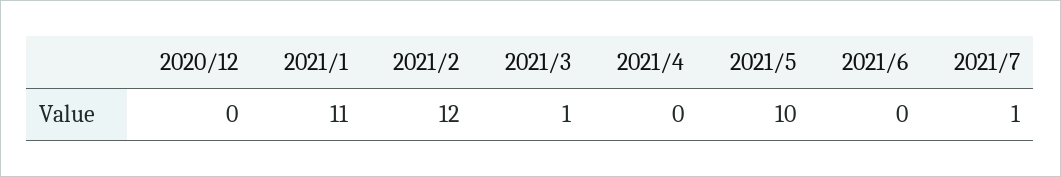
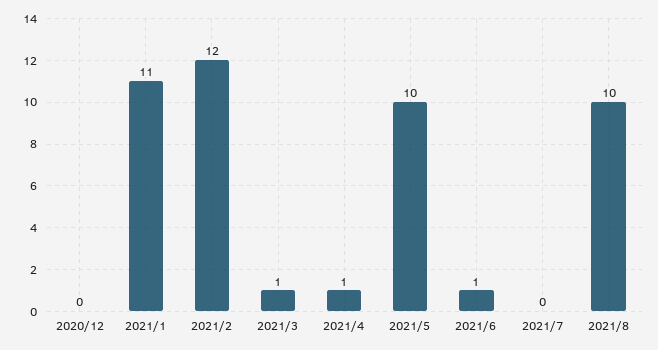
2021/4: 0 -> 1
2021/6: 0 -> 1
2021/7: 1 -> 0
2021/8: none -> 10

